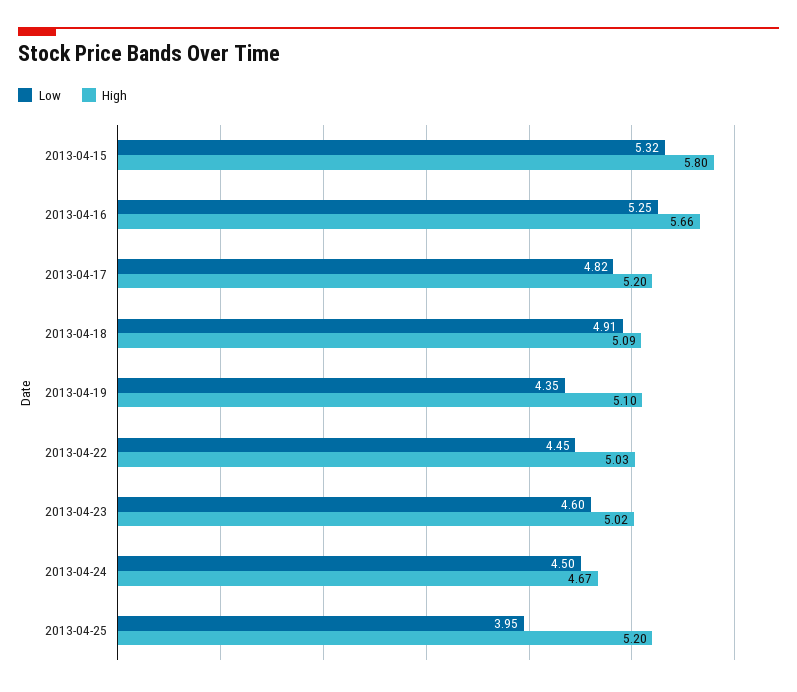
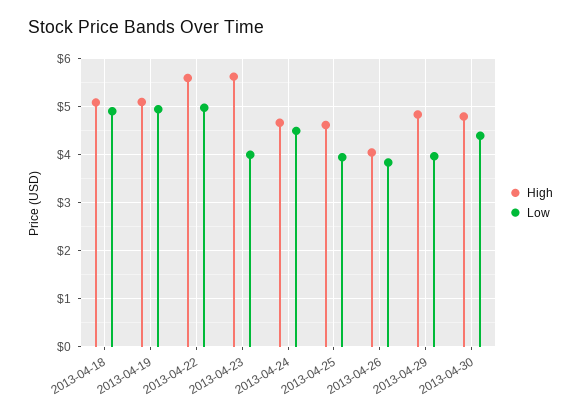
Low, 2013-04-15: 5.32 -> none
High, 2013-04-15: 5.8 -> none
Low, 2013-04-16: 5.25 -> none
High, 2013-04-16: 5.66 -> none
Low, 2013-04-17: 4.82 -> none
High, 2013-04-17: 5.2 -> none
Low, 2013-04-19: 4.35 -> 5
Low, 2013-04-22: 4.45 -> 5
High, 2013-04-22: 5.03 -> 5.6
Low, 2013-04-23: 4.6 -> 4
High, 2013-04-23: 5.02 -> 5.6
High, 2013-04-25: 5.2 -> 4.6
High, 2013-04-26: none -> 4
Low, 2013-04-26: none -> 3.8
High, 2013-04-29: none -> 4.8
Low, 2013-04-29: none -> 4
High, 2013-04-30: none -> 4.8
Low, 2013-04-30: none -> 4.4

